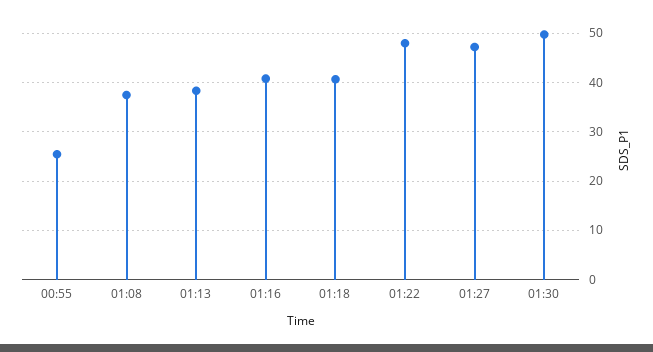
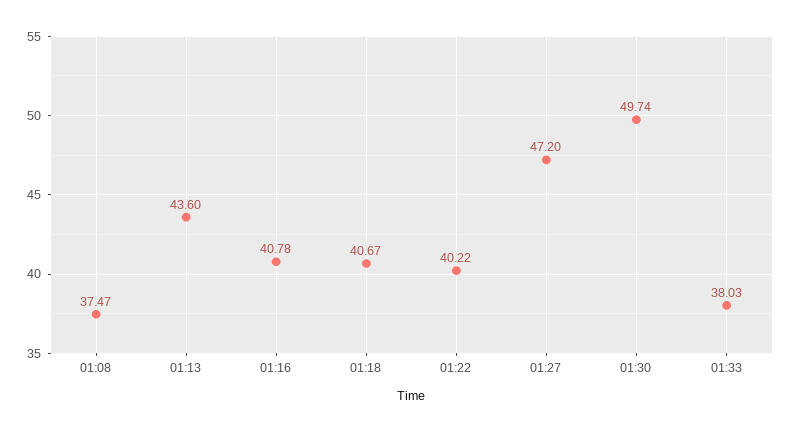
00:55: 26 -> none
01:13: 38 -> 43.6
01:22: 48 -> 40.22
01:33: none -> 38.03

